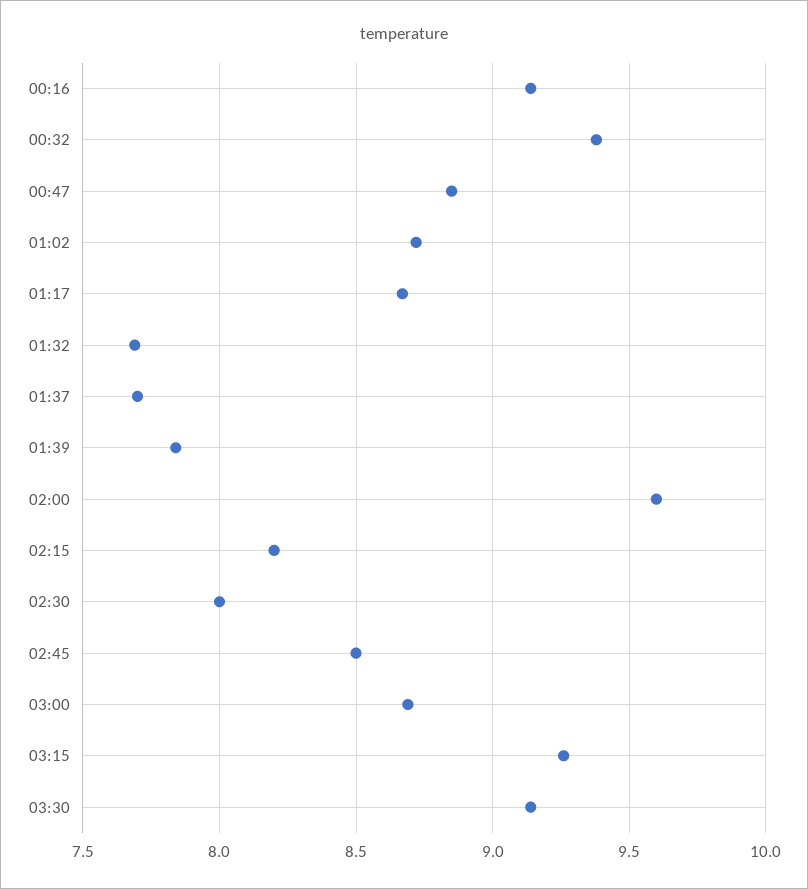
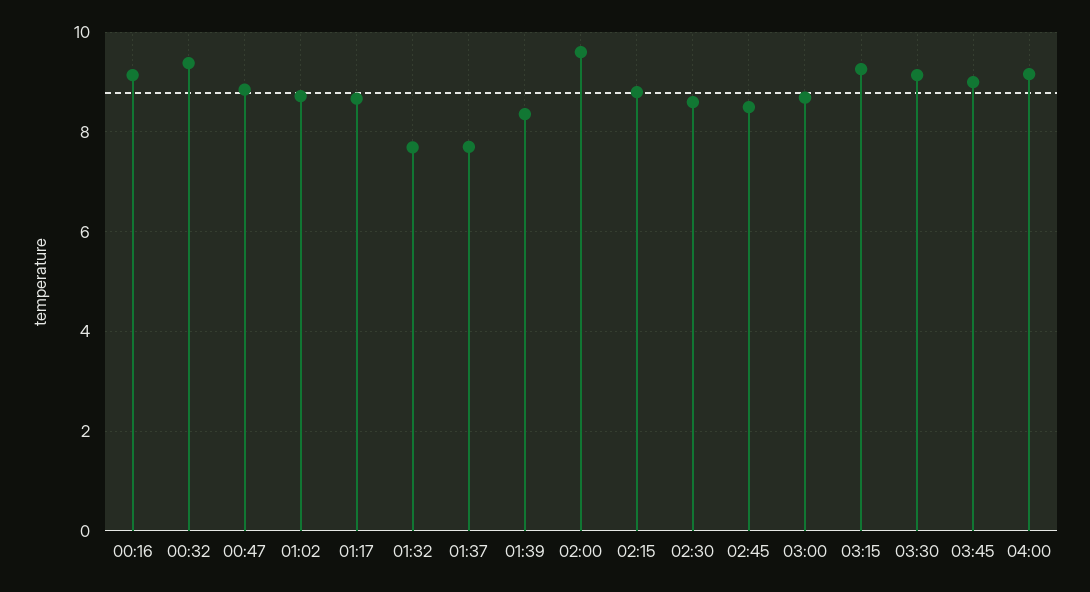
01:39: 7.85 -> 8.4
02:15: 8.2 -> 8.8
02:30: 8 -> 8.6
03:45: none -> 9
04:00: none -> 9.2

